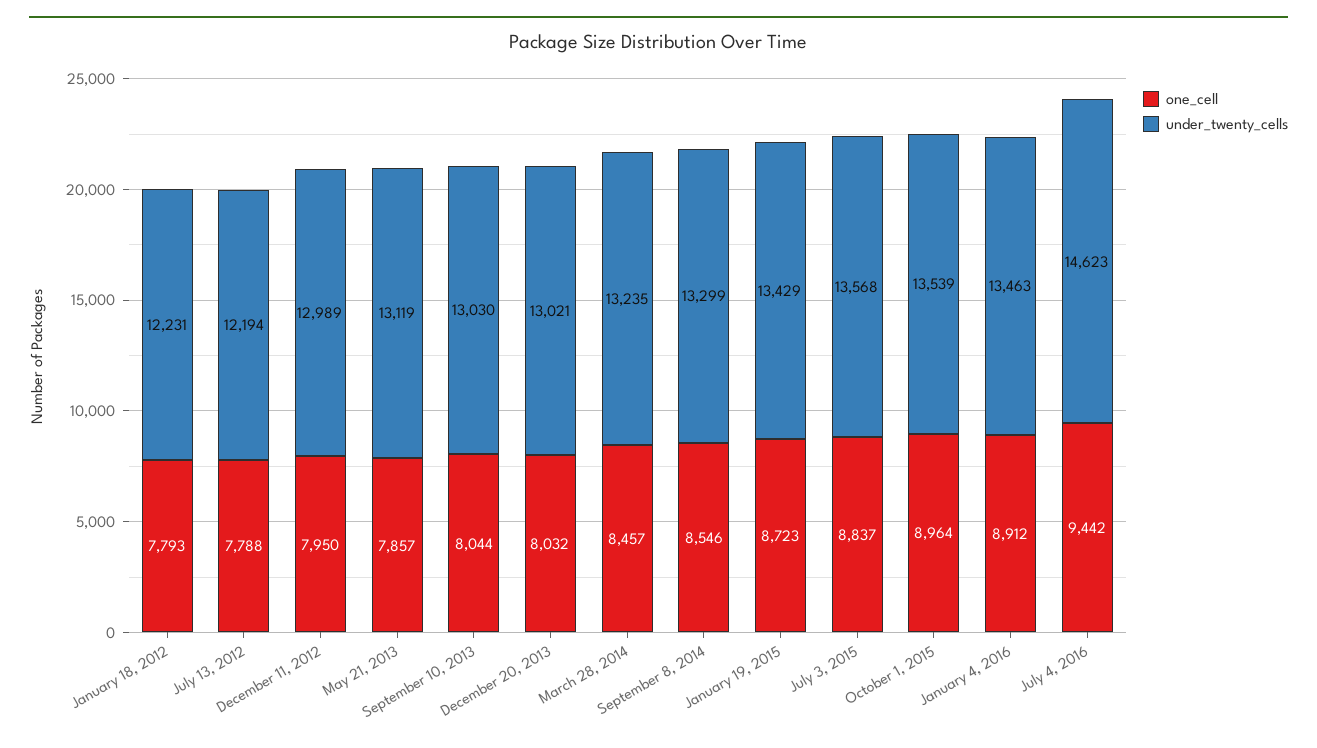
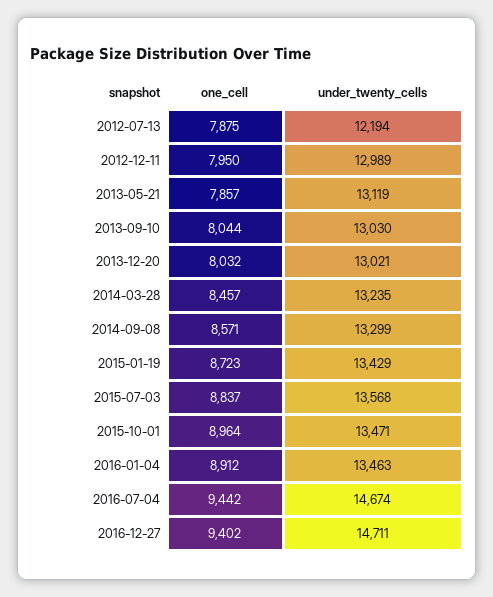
one_cell, January 18, 2012: 7793 -> none
under_twenty_cells, January 18, 2012: 12231 -> none
one_cell, July 13, 2012: 7788 -> 7875
one_cell, September 8, 2014: 8546 -> 8571
under_twenty_cells, October 1, 2015: 13539 -> 13471
under_twenty_cells, July 4, 2016: 14623 -> 14674
one_cell, 2016-12-27: none -> 9402
under_twenty_cells, 2016-12-27: none -> 14711

